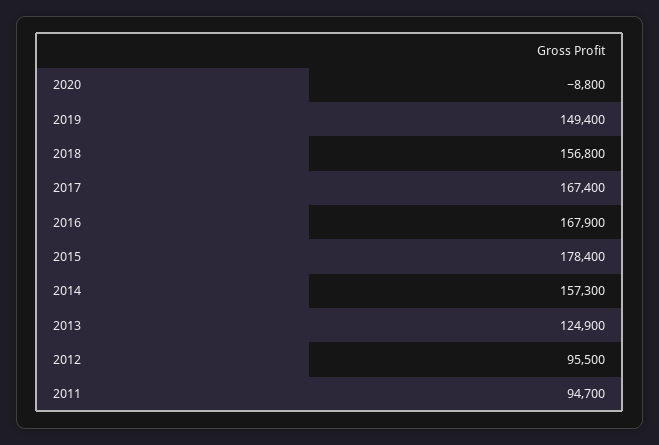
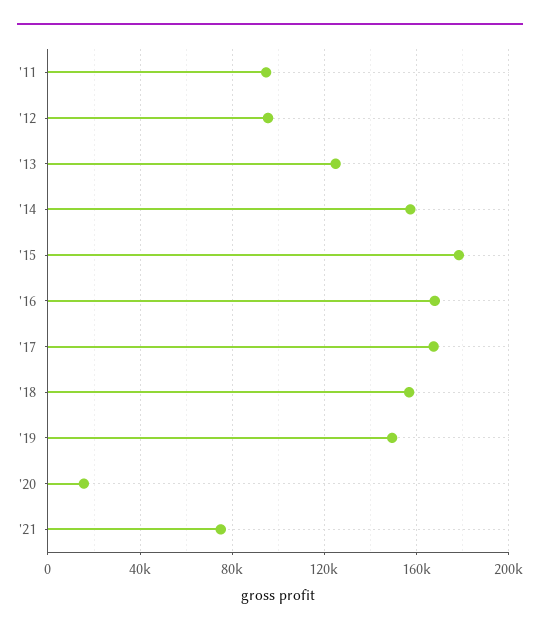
2020: -8800 -> 15000
'21: none -> 75000

